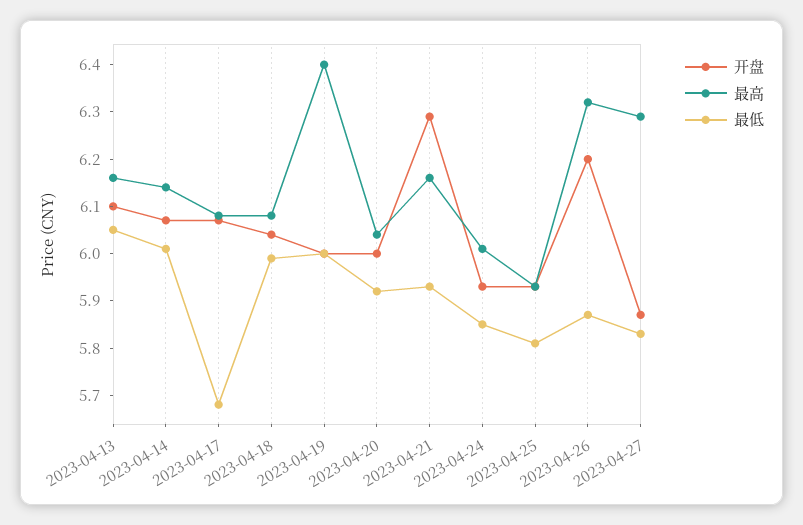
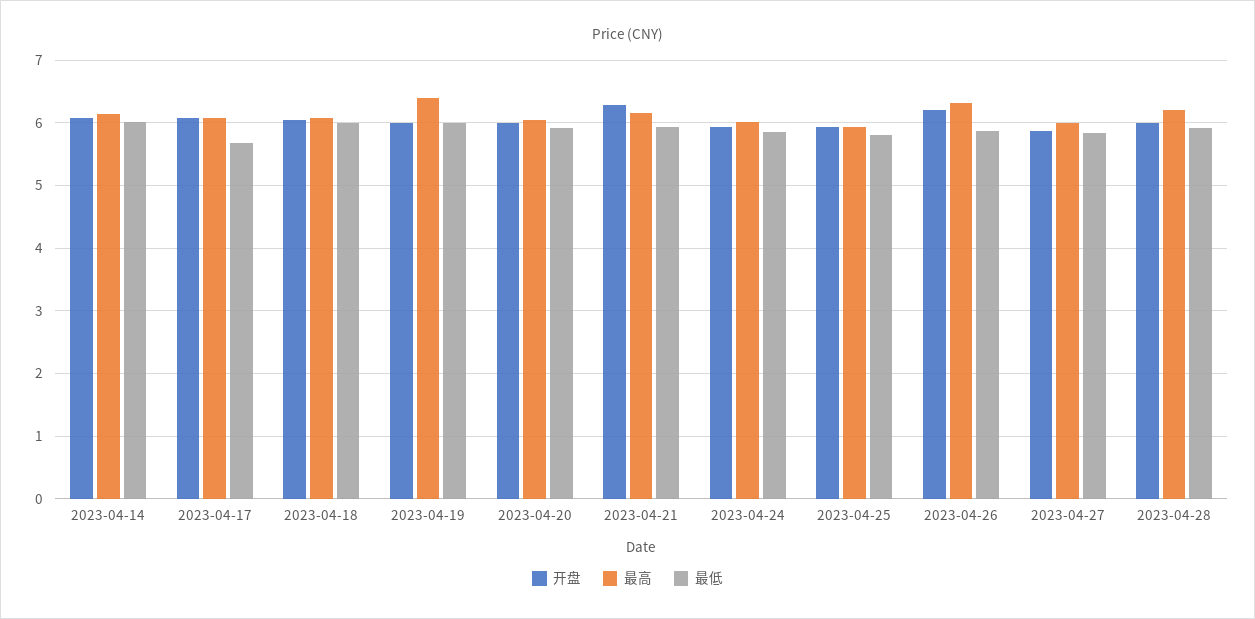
开盘, 2023-04-13: 6.1 -> none
最高, 2023-04-13: 6.15 -> none
最低, 2023-04-13: 6.05 -> none
最高, 2023-04-27: 6.3 -> 6
开盘, 2023-04-28: none -> 6
最高, 2023-04-28: none -> 6.2
最低, 2023-04-28: none -> 5.9

